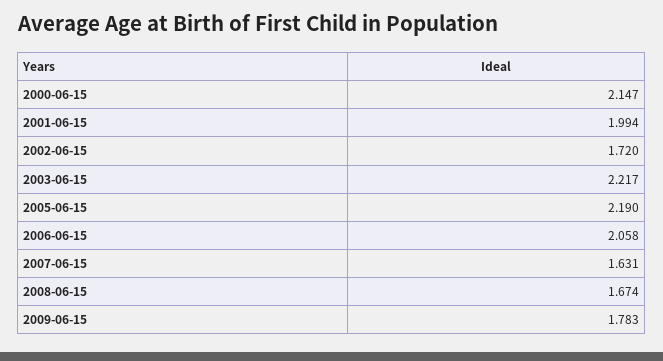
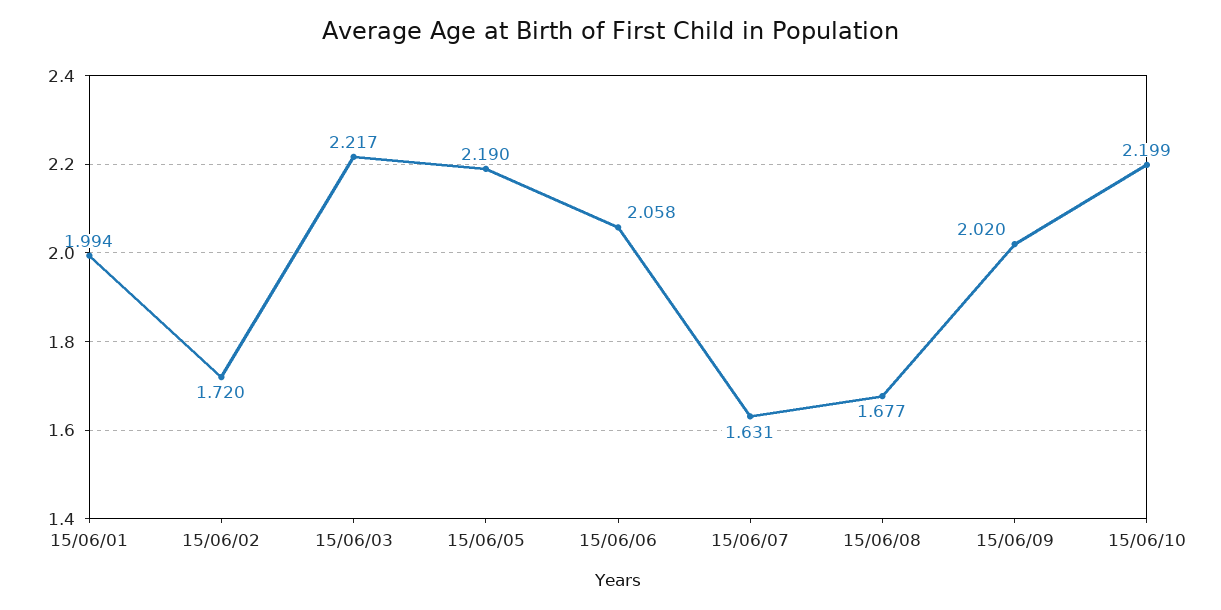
2000-06-15: 2.147 -> none
2008-06-15: 1.674 -> 1.677
2009-06-15: 1.783 -> 2.02
15/06/10: none -> 2.199

